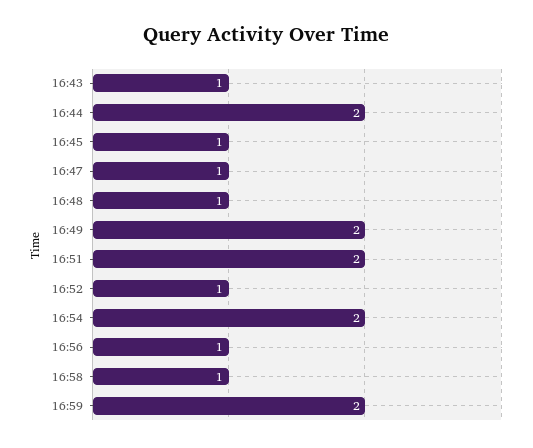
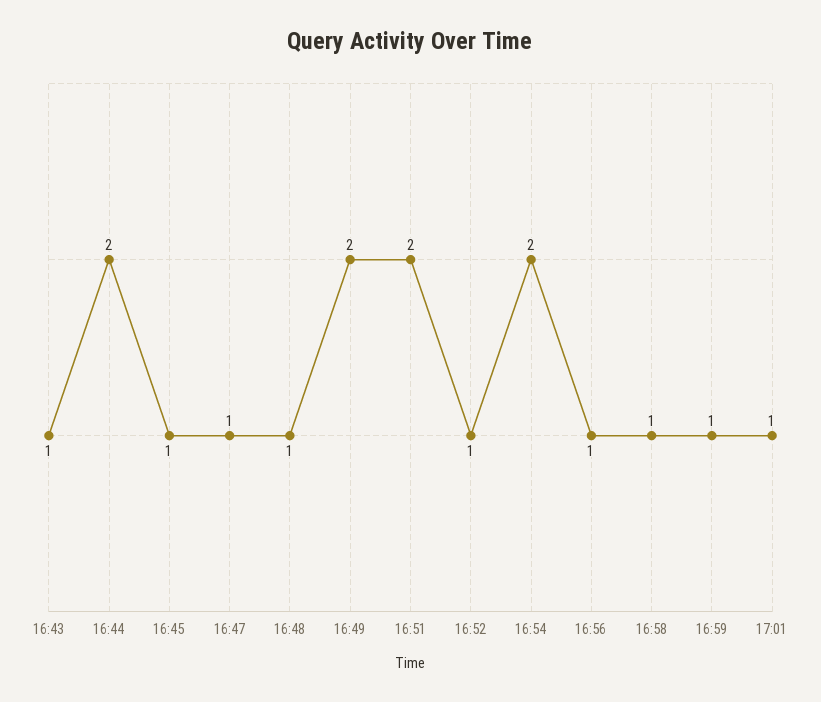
16:59: 2 -> 1
17:01: none -> 1

